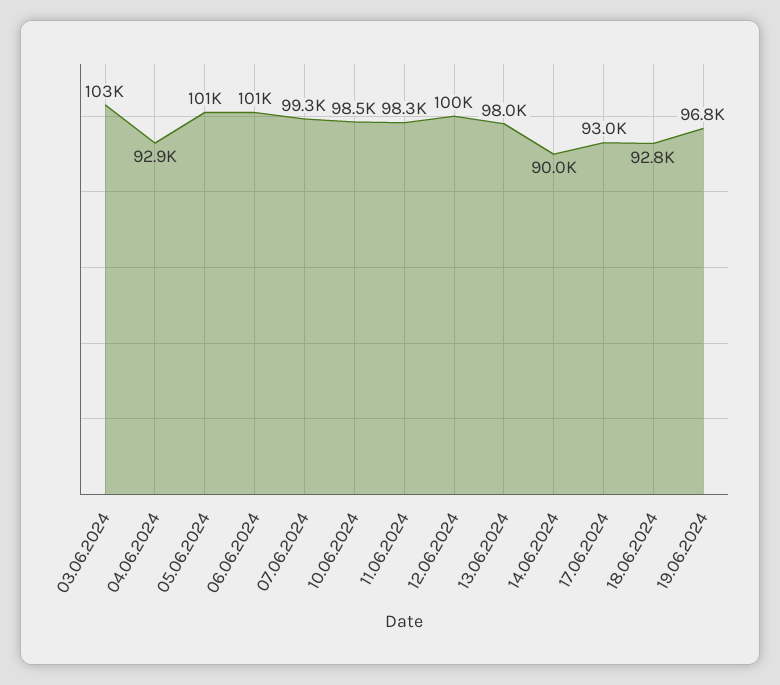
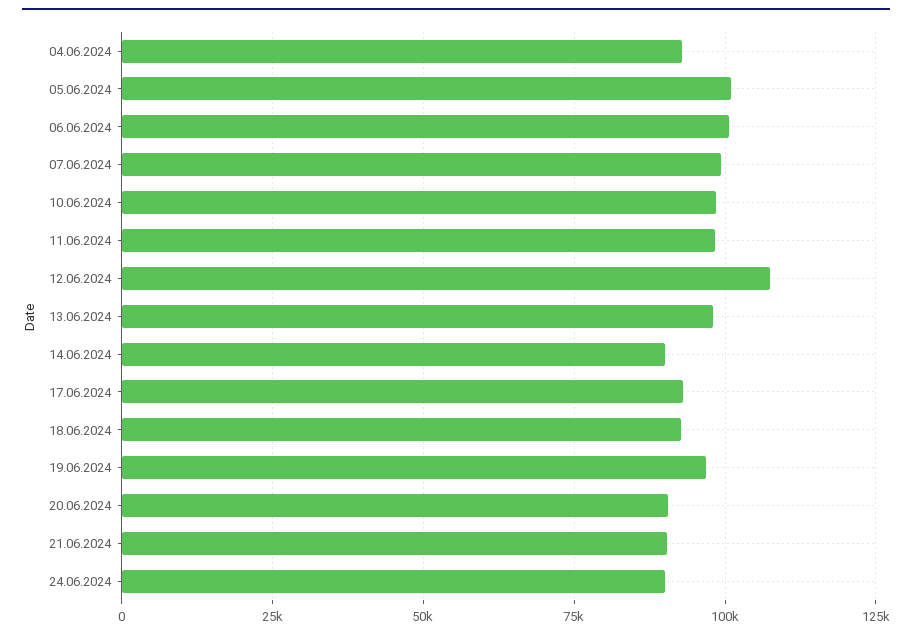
03.06.2024: 103000 -> none
12.06.2024: 100000 -> 107500
20.06.2024: none -> 90000
21.06.2024: none -> 90000
24.06.2024: none -> 90000

